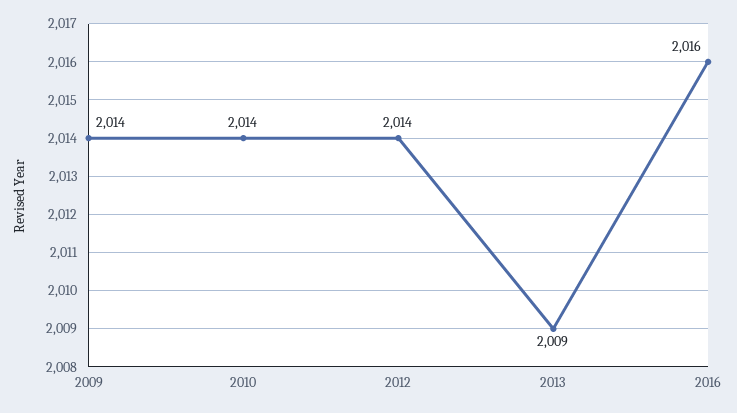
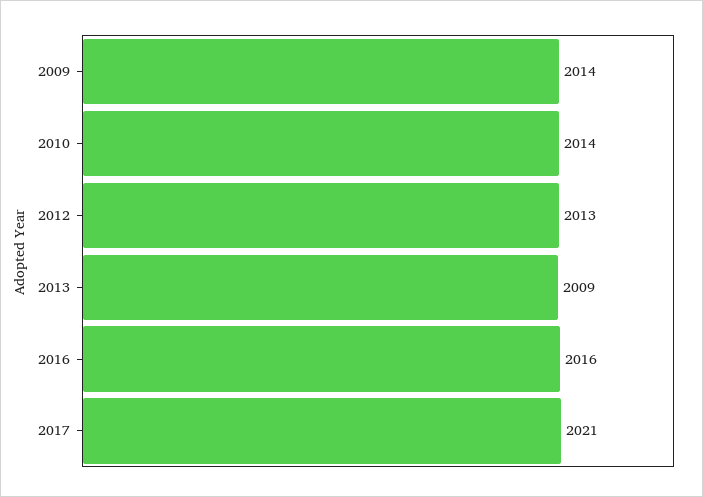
2012: 2014 -> 2013
2017: none -> 2021

